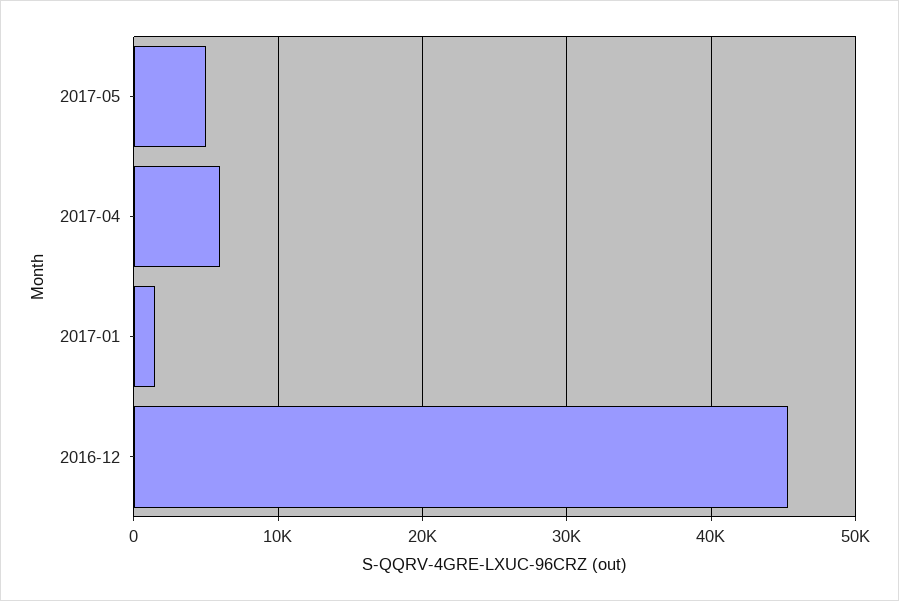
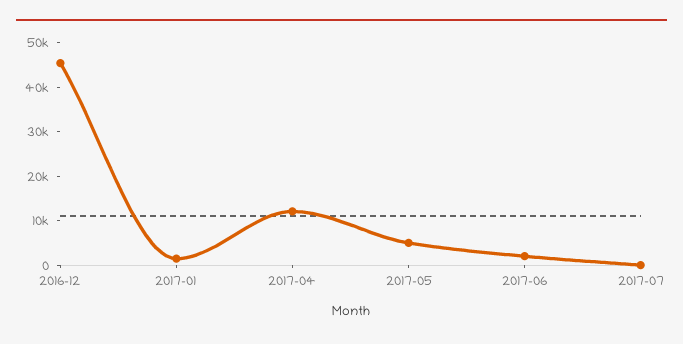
2017-04: 6000 -> 12000
2017-06: none -> 2000
2017-07: none -> 0

